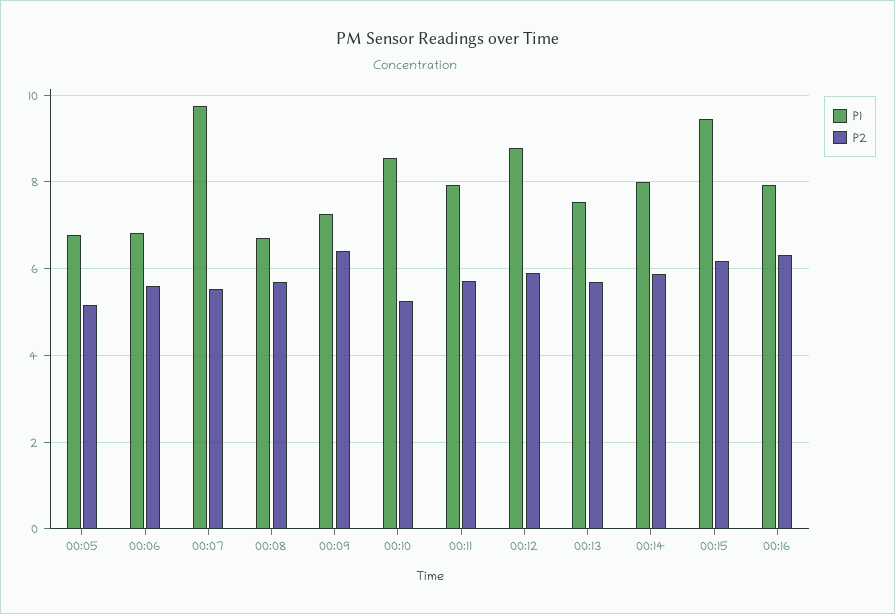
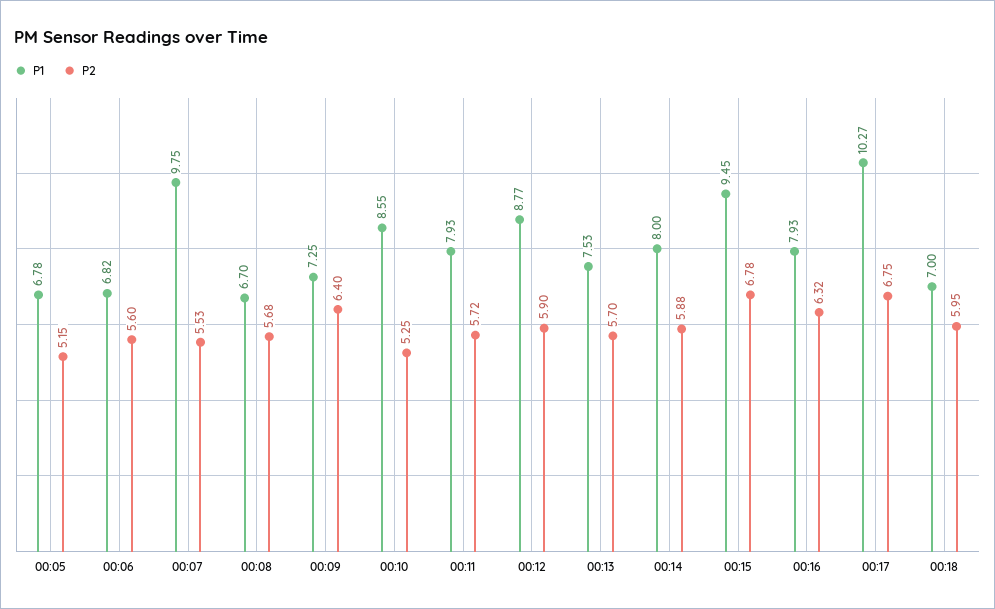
P2, 00:15: 6.2 -> 6.78
P1, 00:17: none -> 10.27
P2, 00:17: none -> 6.75
P1, 00:18: none -> 7
P2, 00:18: none -> 5.95

